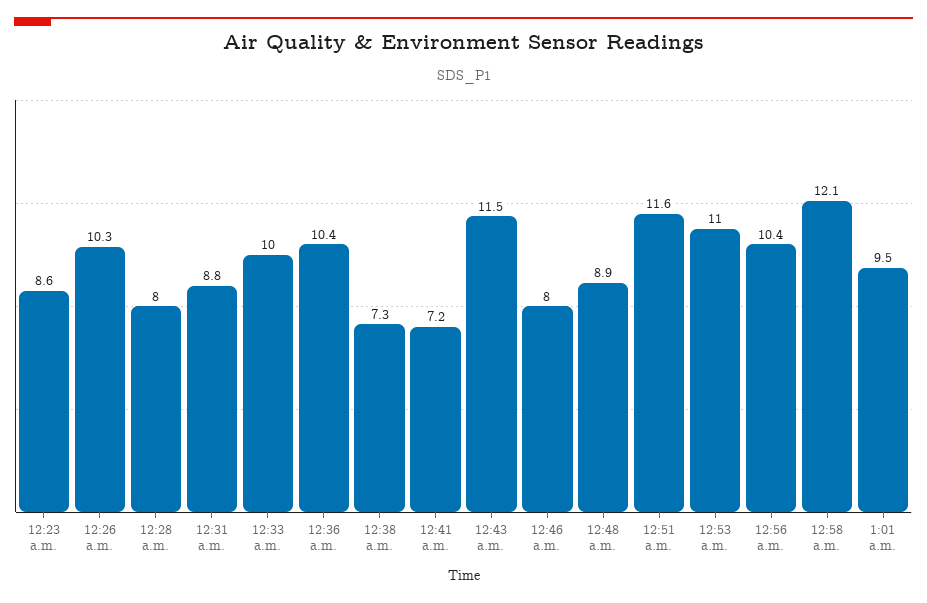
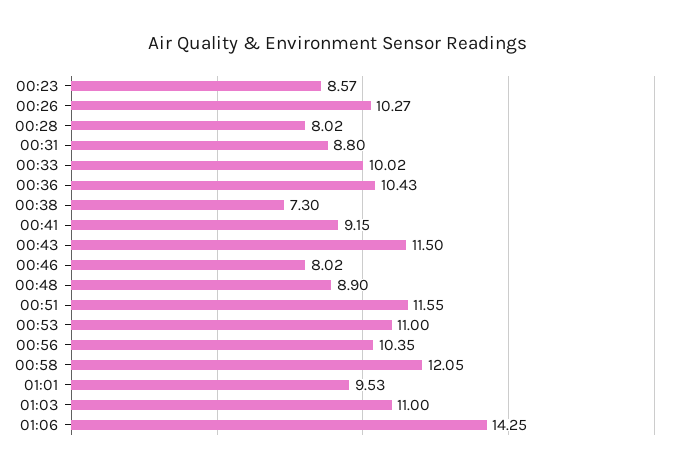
12:41 a.m.: 7.2 -> 9.15
01:03: none -> 11
01:06: none -> 14.25

